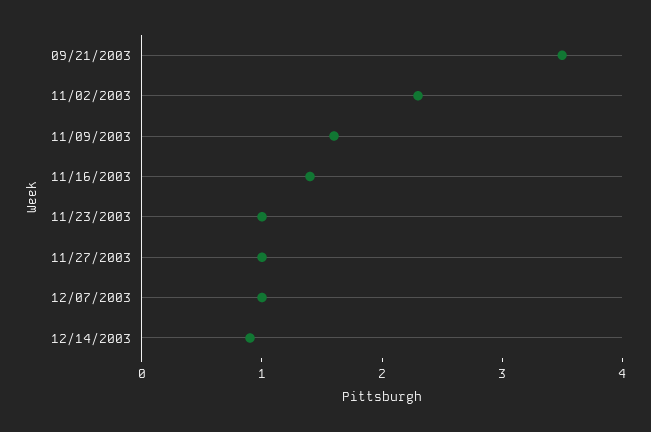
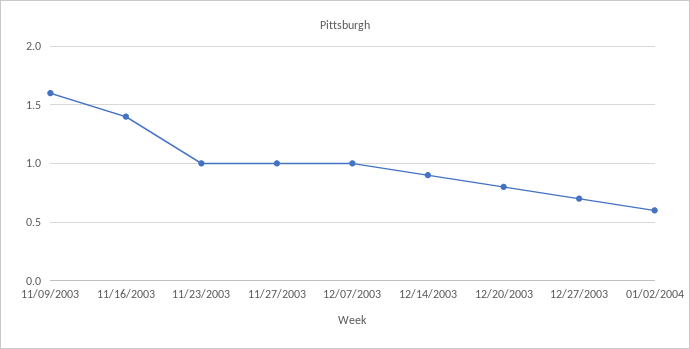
09/21/2003: 3.5 -> none
11/02/2003: 2.3 -> none
12/20/2003: none -> 0.8
12/27/2003: none -> 0.7
01/02/2004: none -> 0.6

